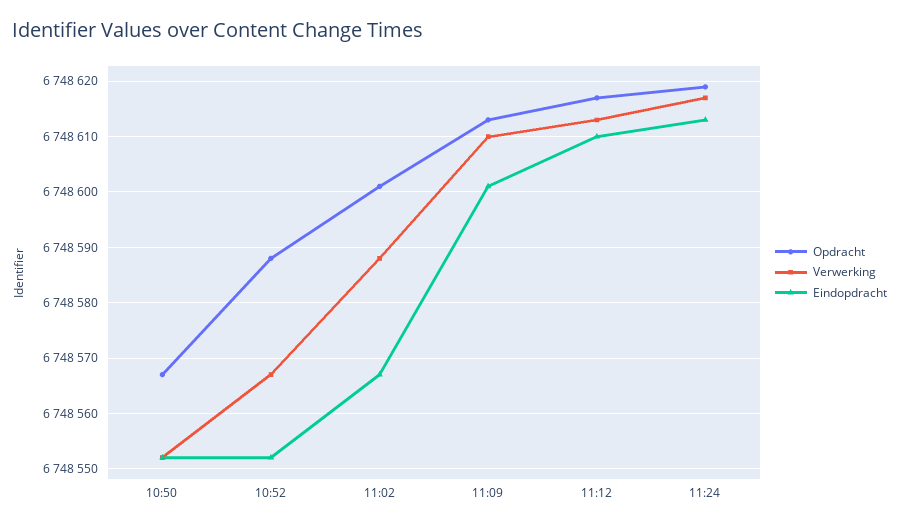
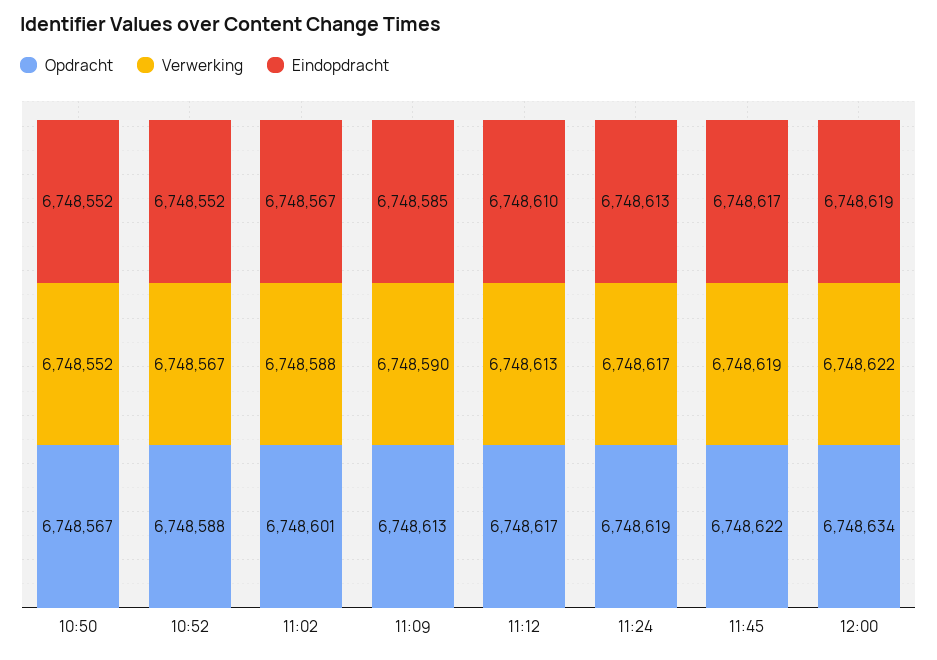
Verwerking, 11:09: 6748610 -> 6748590
Eindopdracht, 11:09: 6748600 -> 6748585
Opdracht, 11:45: none -> 6748622
Verwerking, 11:45: none -> 6748619
Eindopdracht, 11:45: none -> 6748617
Opdracht, 12:00: none -> 6748634
Verwerking, 12:00: none -> 6748622
Eindopdracht, 12:00: none -> 6748619

